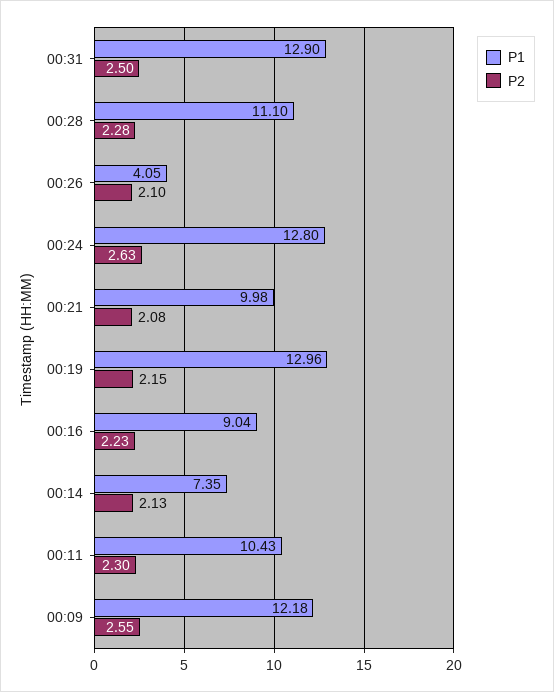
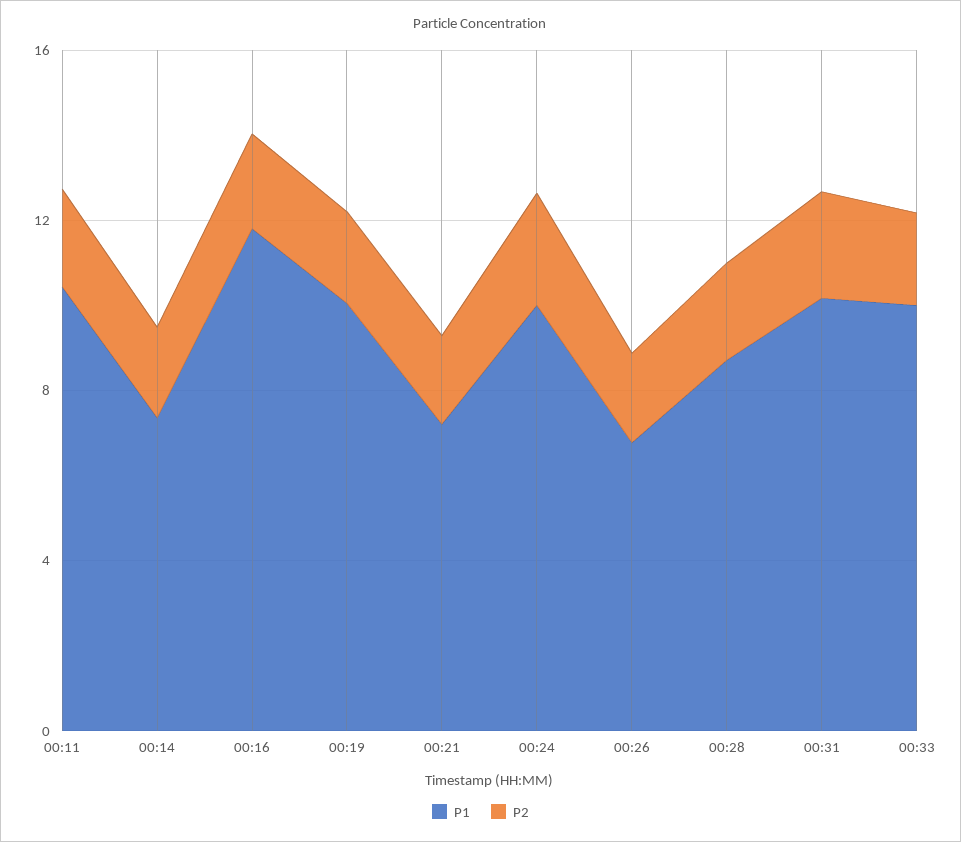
P1, 00:31: 12.9 -> 10
P1, 00:28: 11.1 -> 9
P1, 00:26: 4.05 -> 7
P1, 00:24: 12.8 -> 10
P1, 00:21: 9.98 -> 7
P1, 00:19: 12.96 -> 10
P1, 00:16: 9.04 -> 12
P1, 00:09: 12.18 -> none
P2, 00:09: 2.55 -> none
P1, 00:33: none -> 10
P2, 00:33: none -> 2

